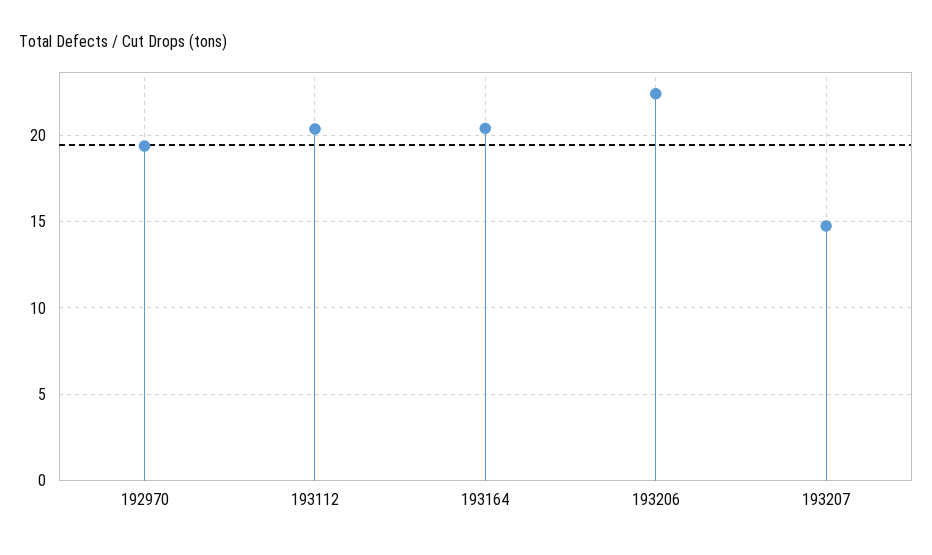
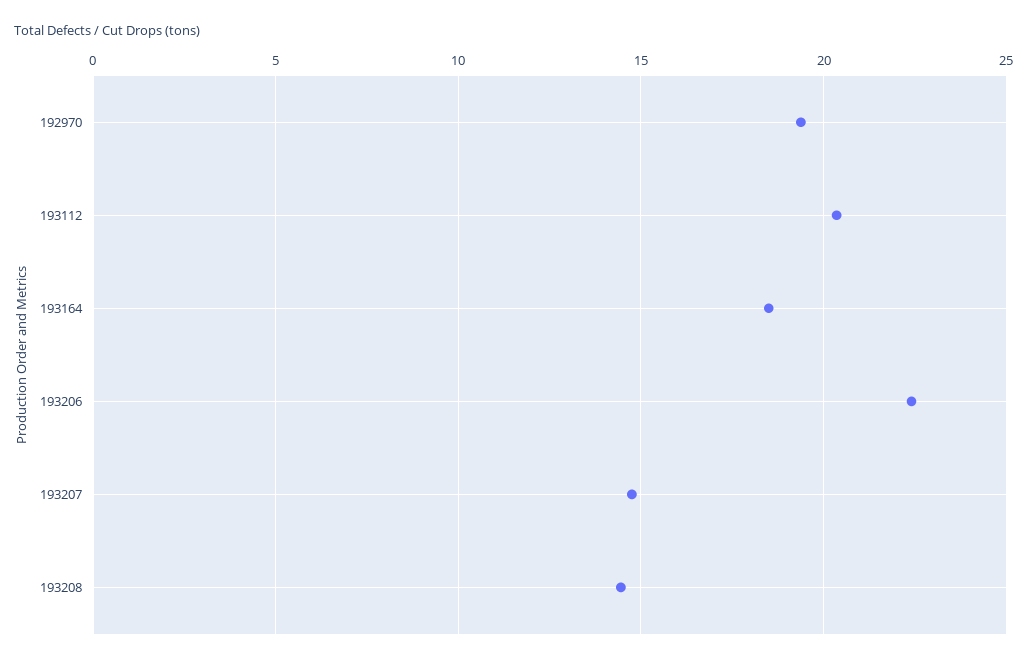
193164: 20.5 -> 18.5
193208: none -> 14.5

